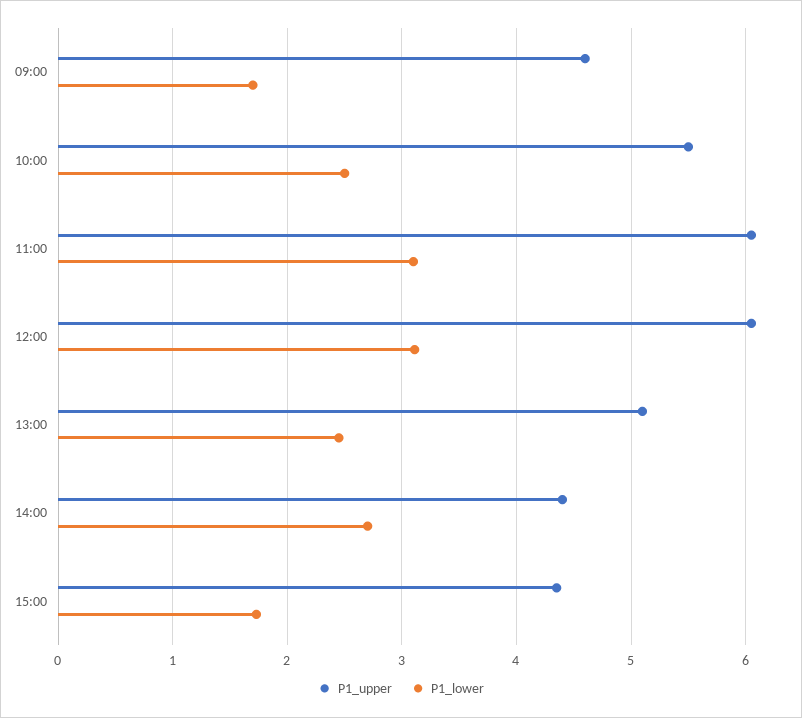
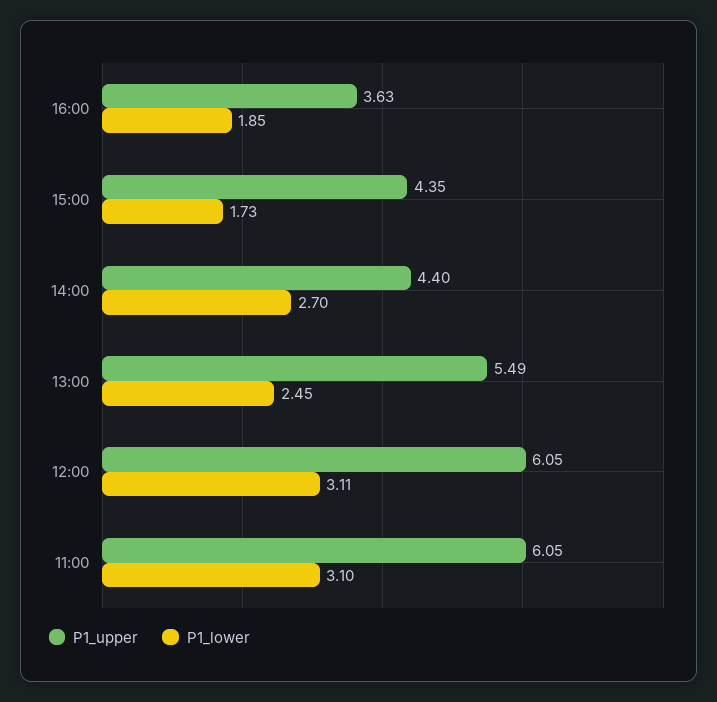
P1_upper, 09:00: 4.6 -> none
P1_lower, 09:00: 1.7 -> none
P1_upper, 10:00: 5.5 -> none
P1_lower, 10:00: 2.5 -> none
P1_upper, 13:00: 5.1 -> 5.49
P1_upper, 16:00: none -> 3.63
P1_lower, 16:00: none -> 1.85

